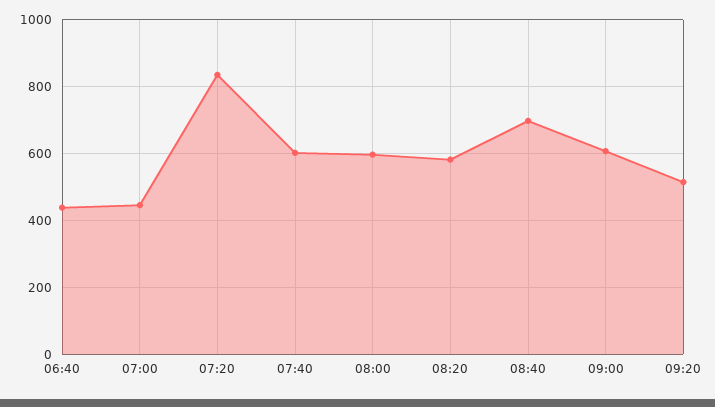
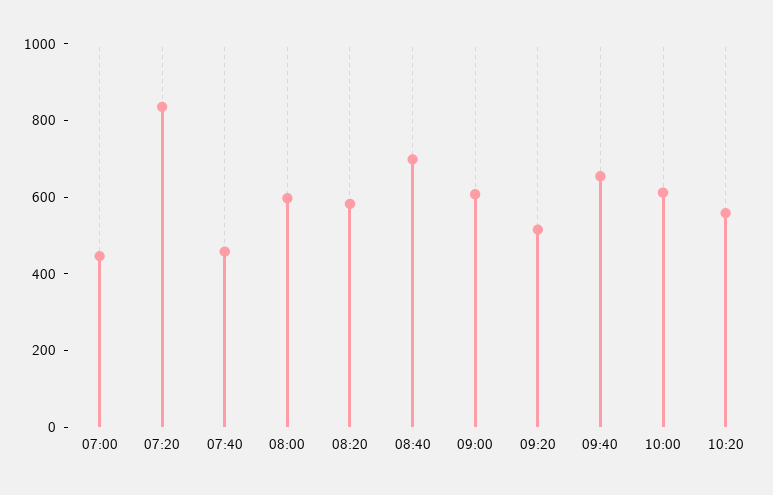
06:40: 440 -> none
07:40: 600 -> 450
09:40: none -> 650
10:00: none -> 600
10:20: none -> 550

